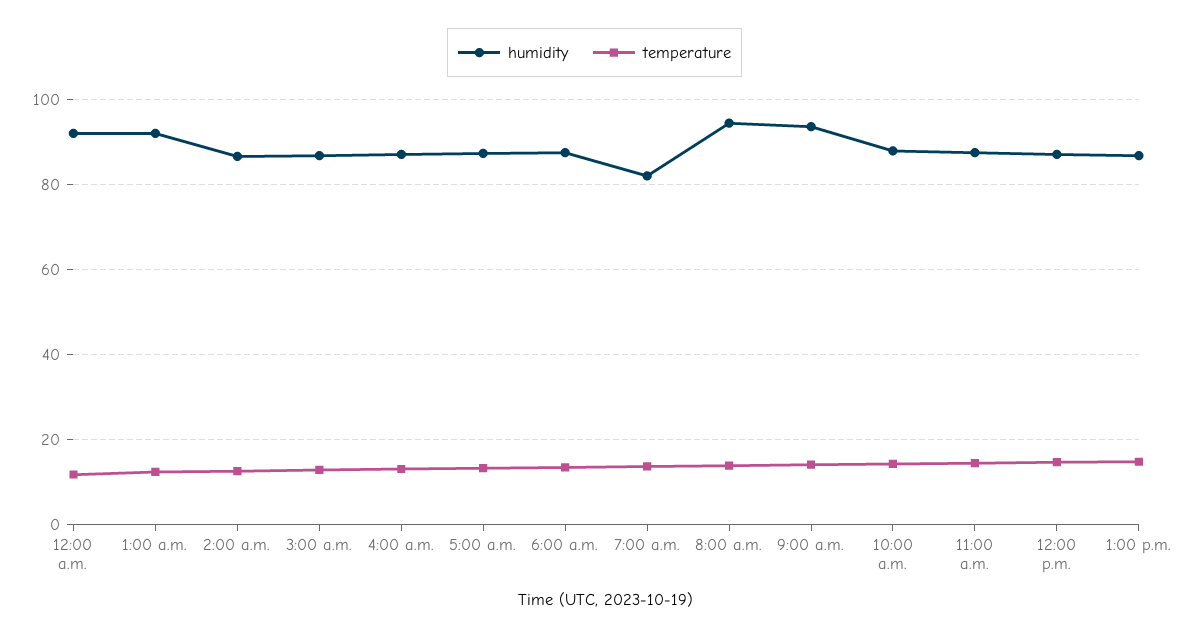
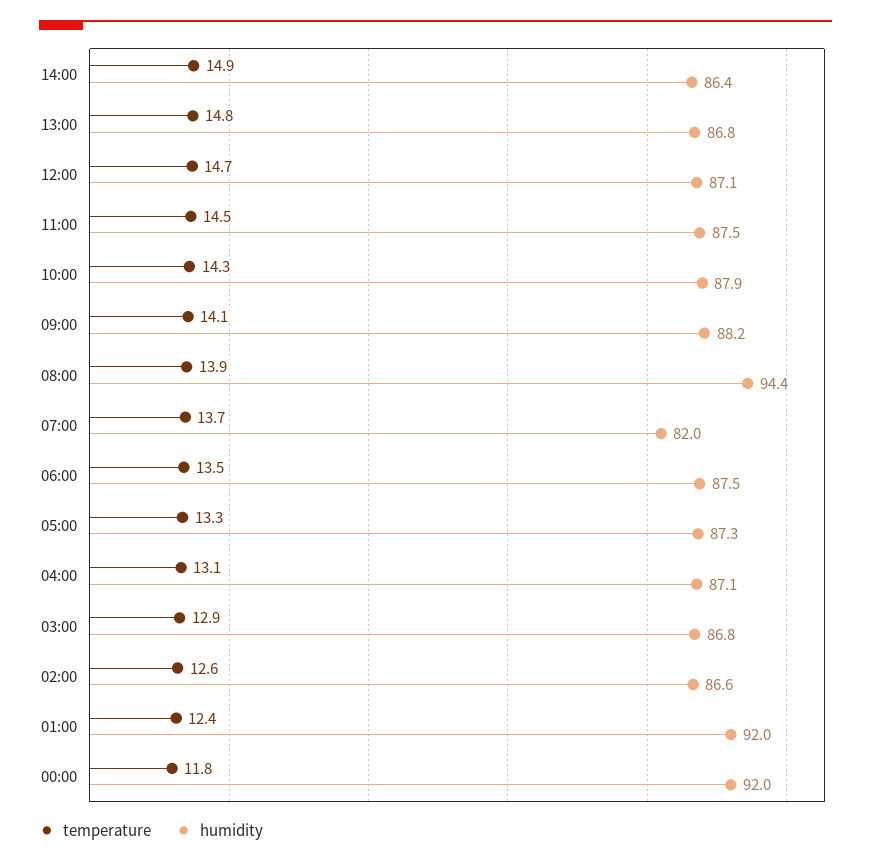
humidity, 9:00 a.m.: 94 -> 88.2
temperature, 14:00: none -> 14.9
humidity, 14:00: none -> 86.4

